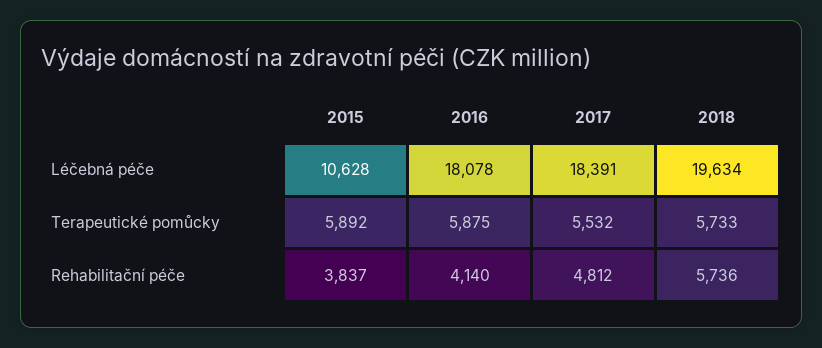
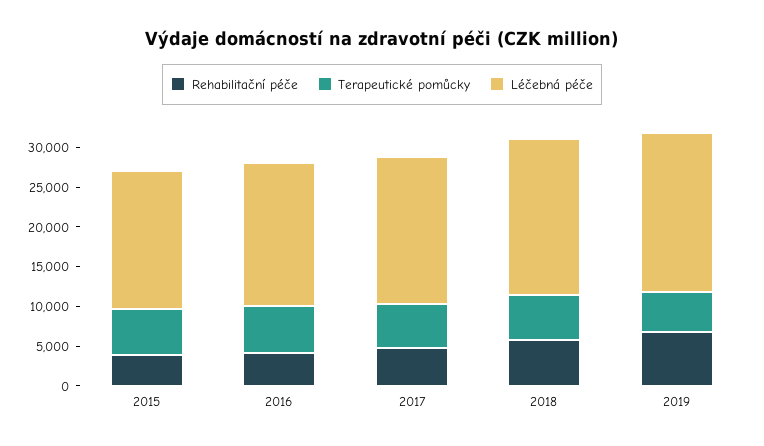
Léčebná péče, 2015: 10628 -> 17500
Rehabilitační péče, 2019: none -> 7500
Terapeutické pomůcky, 2019: none -> 5000
Léčebná péče, 2019: none -> 20000

